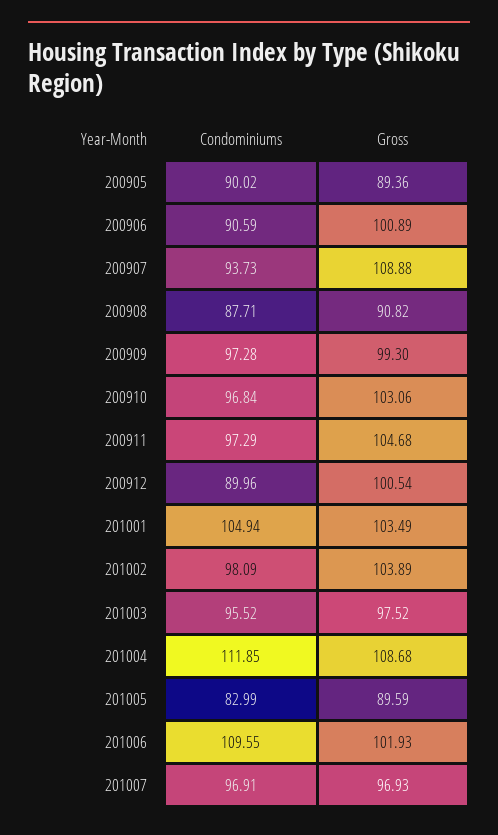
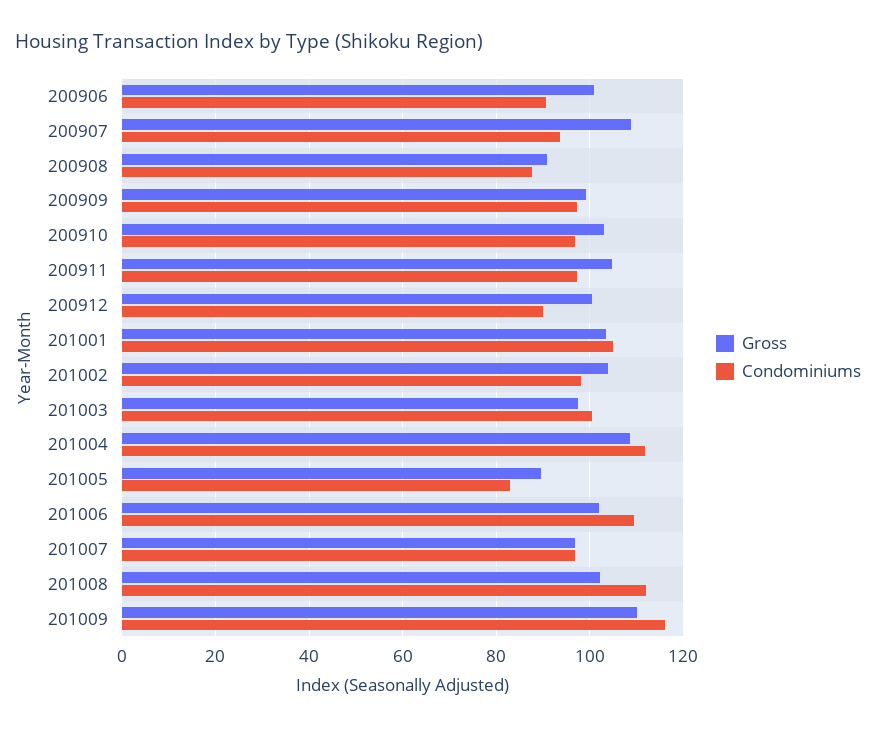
Condominiums, 200905: 90.02 -> none
Gross, 200905: 89.36 -> none
Condominiums, 201003: 95.52 -> 100
Gross, 201008: none -> 102
Condominiums, 201008: none -> 112
Gross, 201009: none -> 110
Condominiums, 201009: none -> 116

